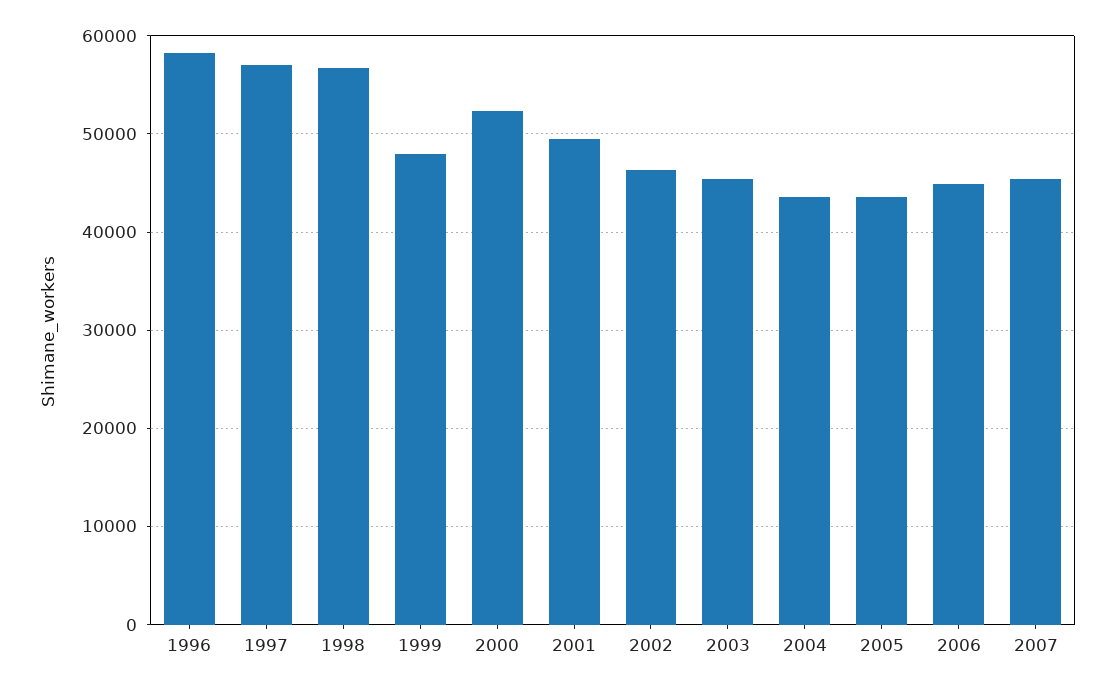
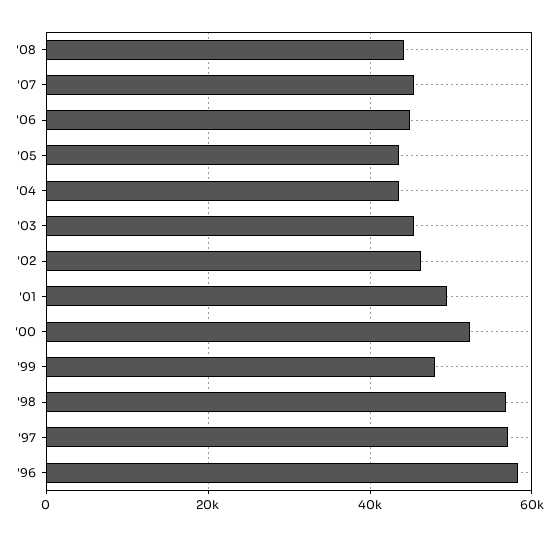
'08: none -> 44000

